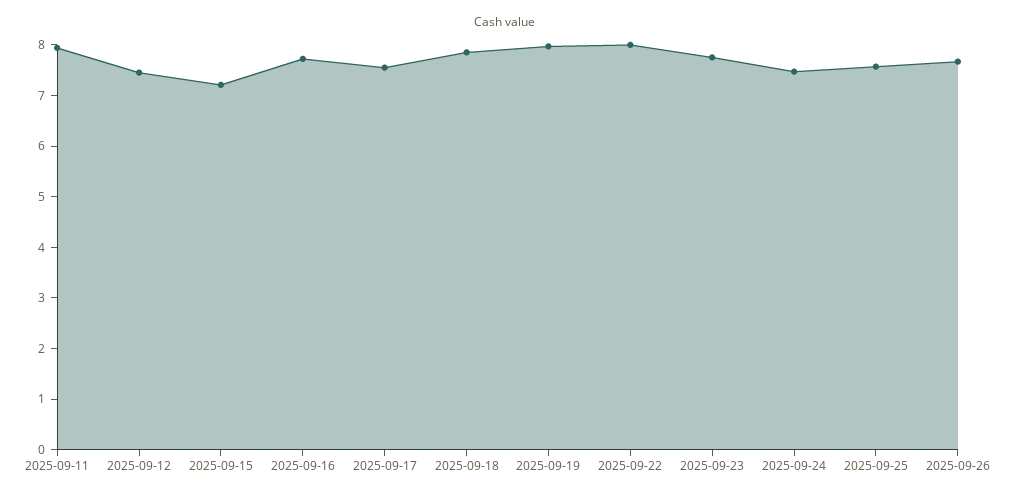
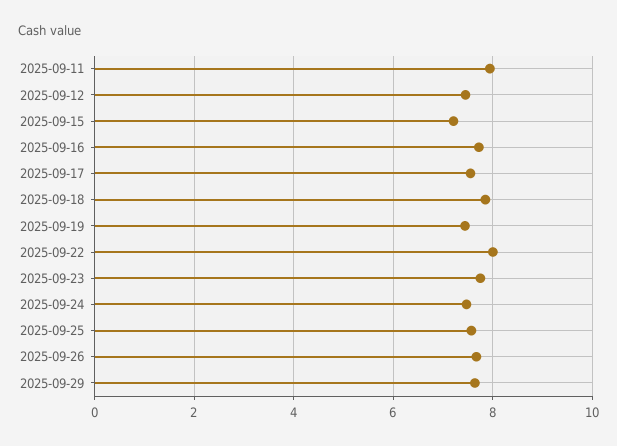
2025-09-19: 8 -> 7.4
2025-09-29: none -> 7.6

